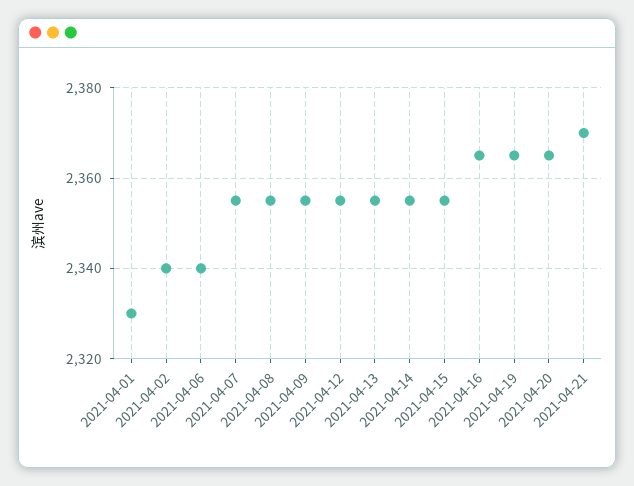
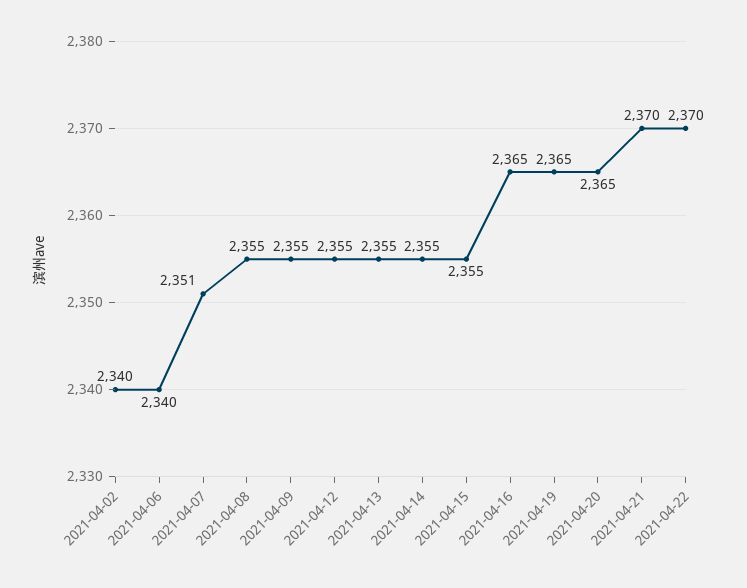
2021-04-01: 2330 -> none
2021-04-07: 2355 -> 2351
2021-04-22: none -> 2370

